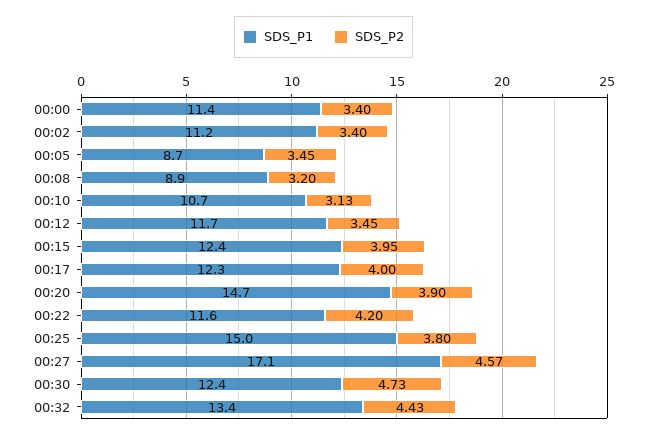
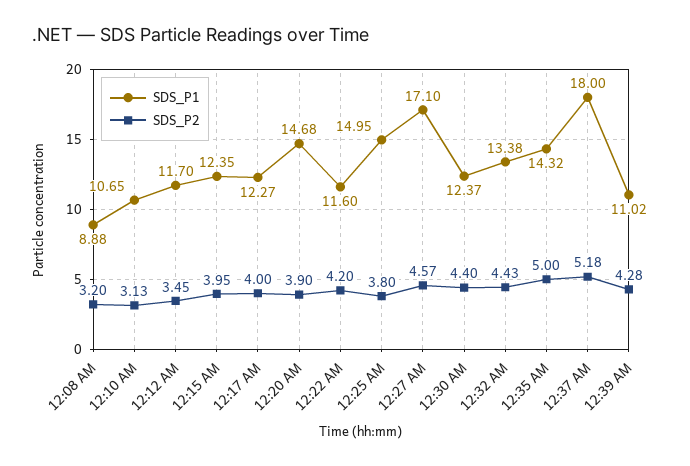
SDS_P1, 00:00: 11.4 -> none
SDS_P2, 00:00: 3.4 -> none
SDS_P1, 00:02: 11.2 -> none
SDS_P2, 00:02: 3.4 -> none
SDS_P1, 00:05: 8.7 -> none
SDS_P2, 00:05: 3.45 -> none
SDS_P2, 00:30: 4.73 -> 4.4
SDS_P1, 12:35 AM: none -> 14.32
SDS_P2, 12:35 AM: none -> 5
SDS_P1, 12:37 AM: none -> 18
SDS_P2, 12:37 AM: none -> 5.18
SDS_P1, 12:39 AM: none -> 11.02
SDS_P2, 12:39 AM: none -> 4.28

